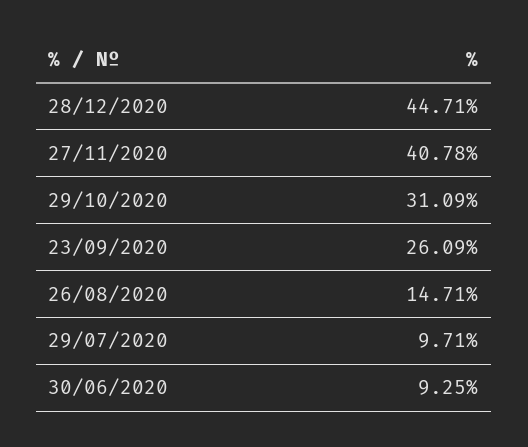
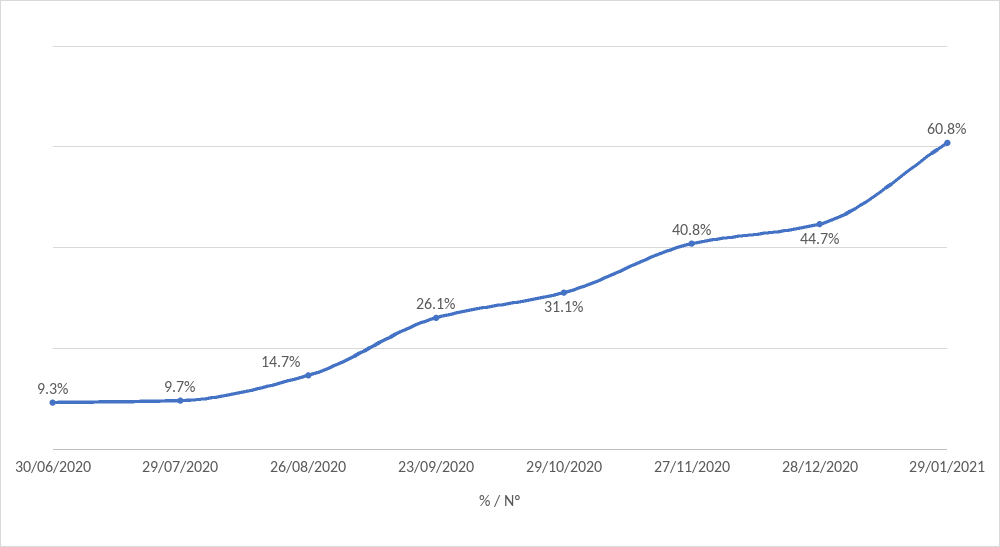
29/01/2021: none -> 60.8

